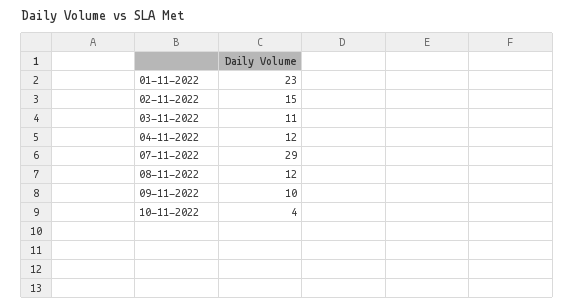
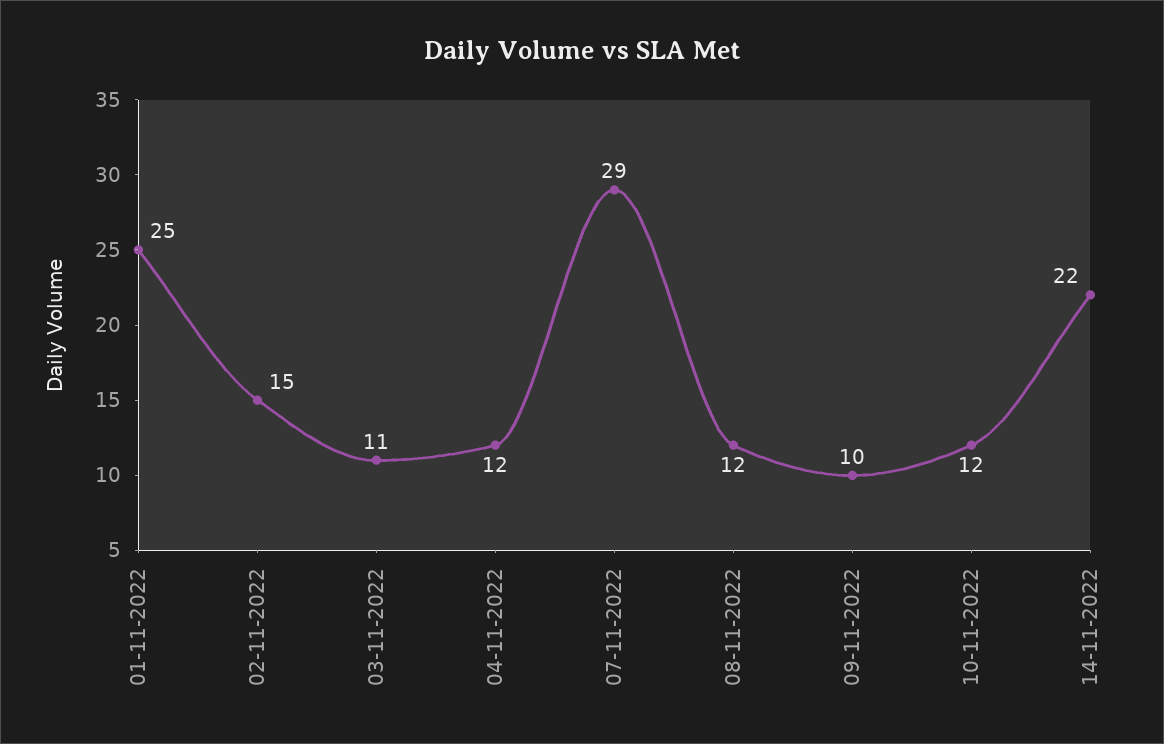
01-11-2022: 23 -> 25
10-11-2022: 4 -> 12
14-11-2022: none -> 22

